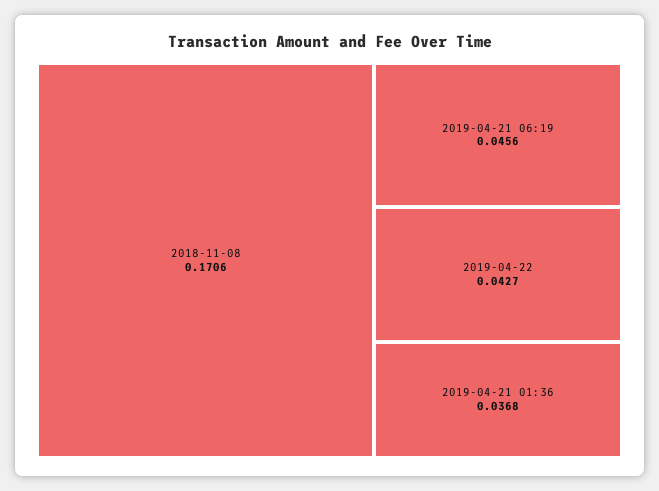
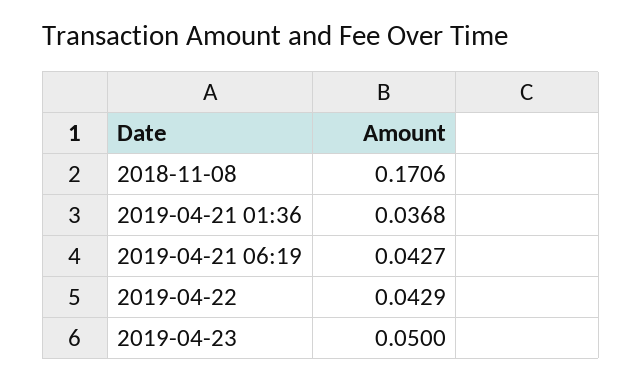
2019-04-21 06:19: 0.0456 -> 0.0427
2019-04-22: 0.0427 -> 0.0429
2019-04-23: none -> 0.05

